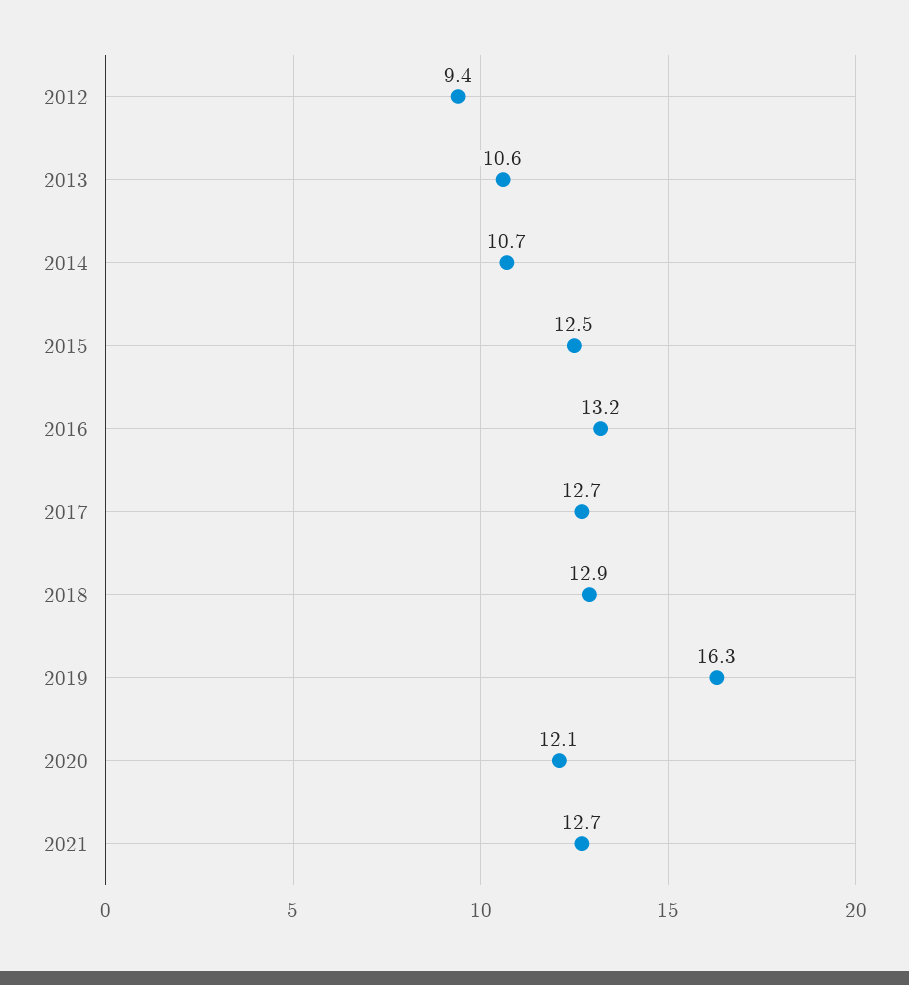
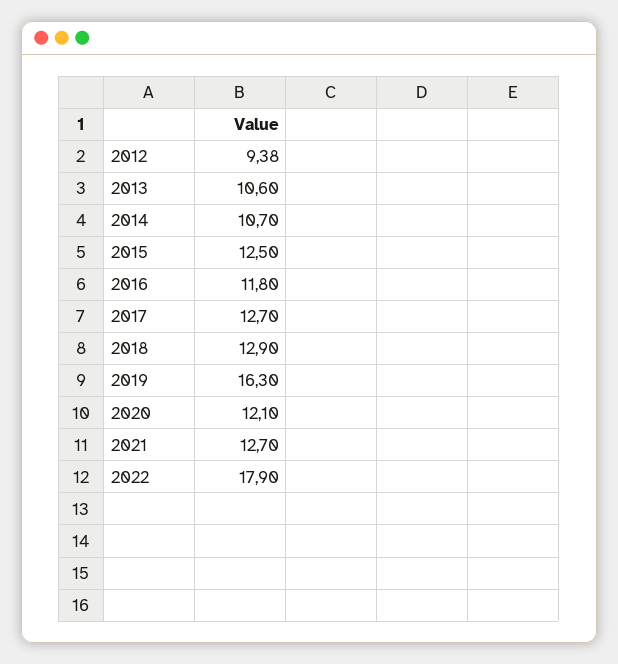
2016: 13.2 -> 11.8
2022: none -> 17.9

